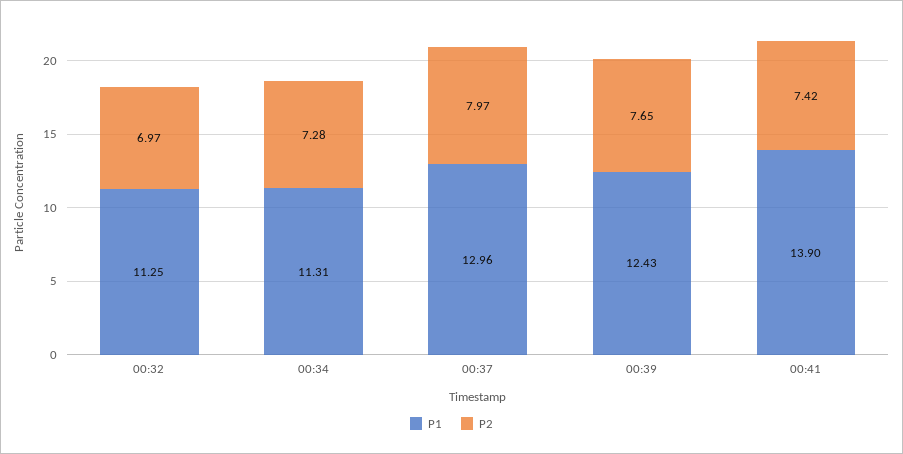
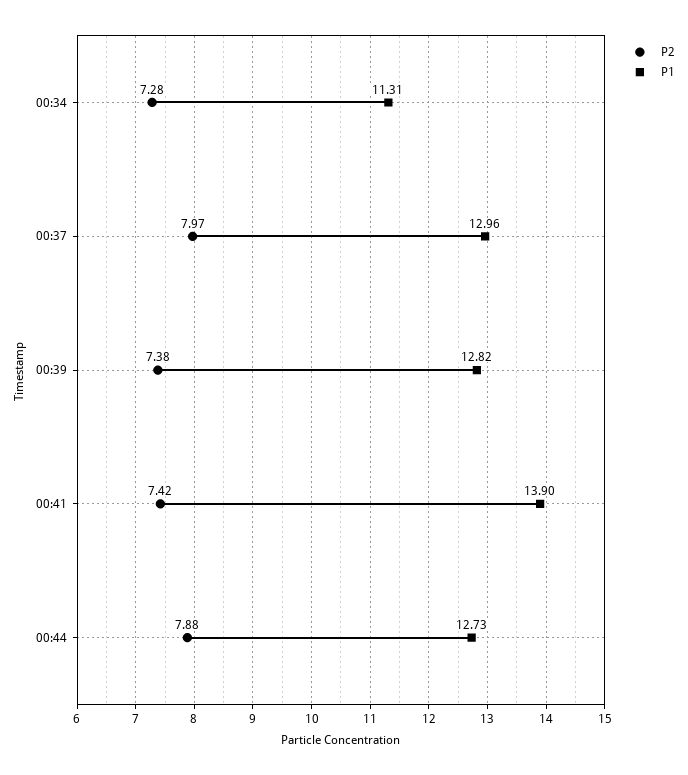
P1, 00:32: 11.25 -> none
P2, 00:32: 6.97 -> none
P1, 00:39: 12.43 -> 12.82
P2, 00:39: 7.65 -> 7.38
P2, 00:44: none -> 7.88
P1, 00:44: none -> 12.73

